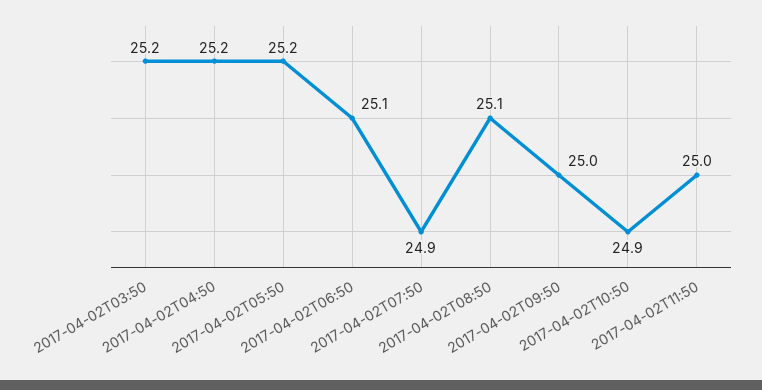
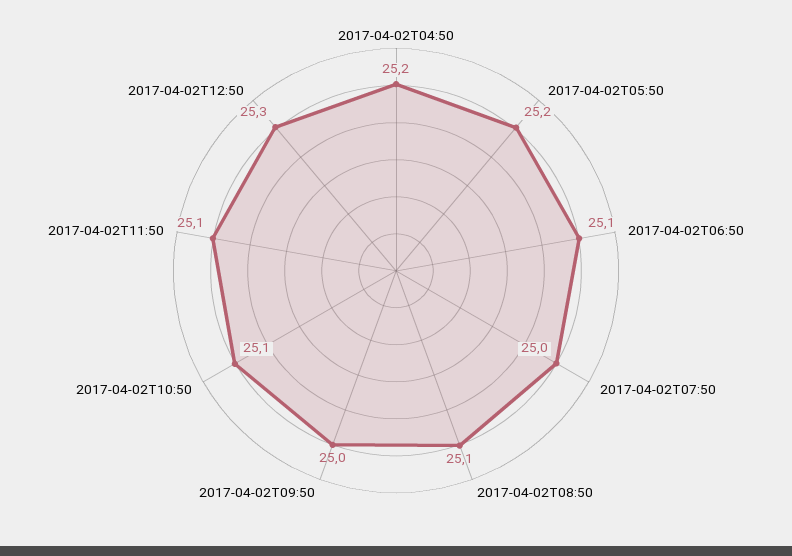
2017-04-02T03:50: 25.2 -> none
2017-04-02T07:50: 24.9 -> 25
2017-04-02T10:50: 24.9 -> 25.1
2017-04-02T11:50: 25 -> 25.1
2017-04-02T12:50: none -> 25.3

